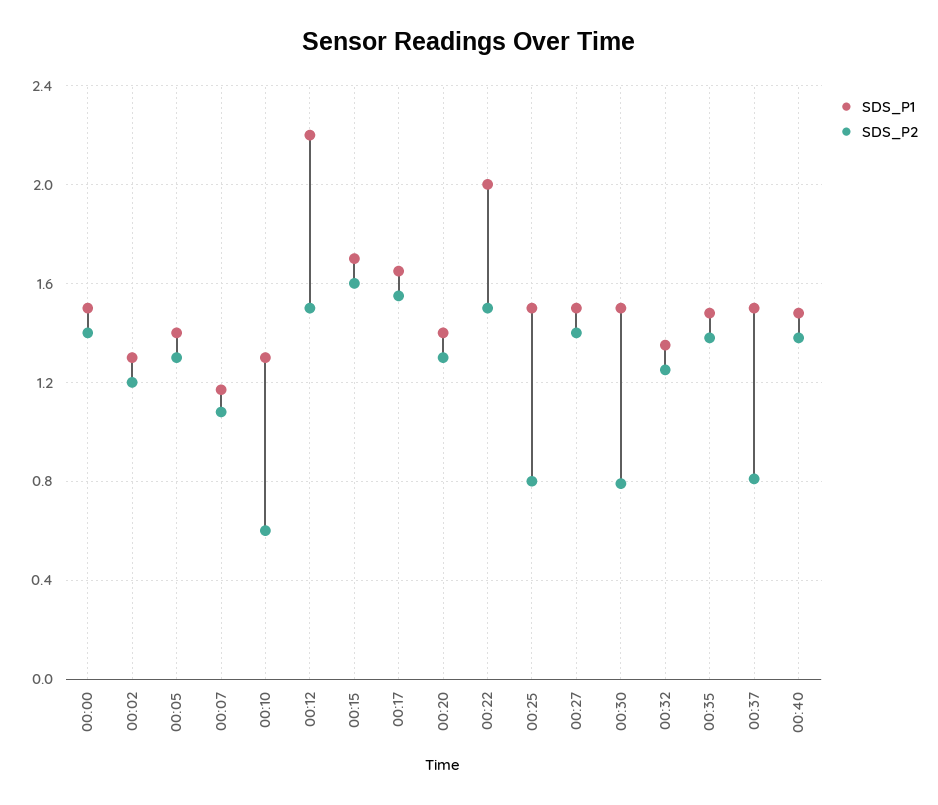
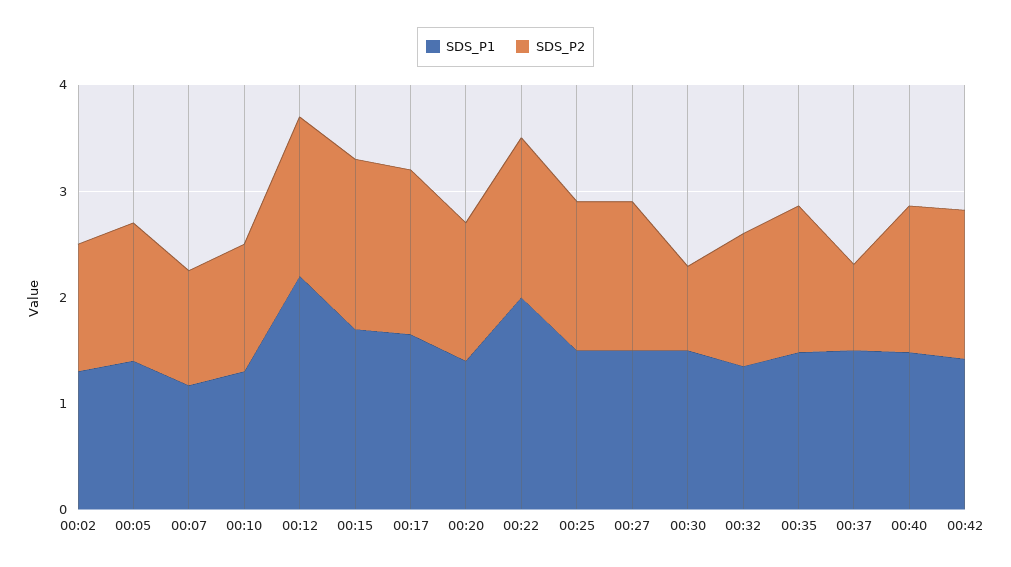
SDS_P1, 00:00: 1.5 -> none
SDS_P2, 00:00: 1.4 -> none
SDS_P2, 00:10: 0.6 -> 1.2
SDS_P2, 00:25: 0.8 -> 1.4
SDS_P1, 00:42: none -> 1.4
SDS_P2, 00:42: none -> 1.4

